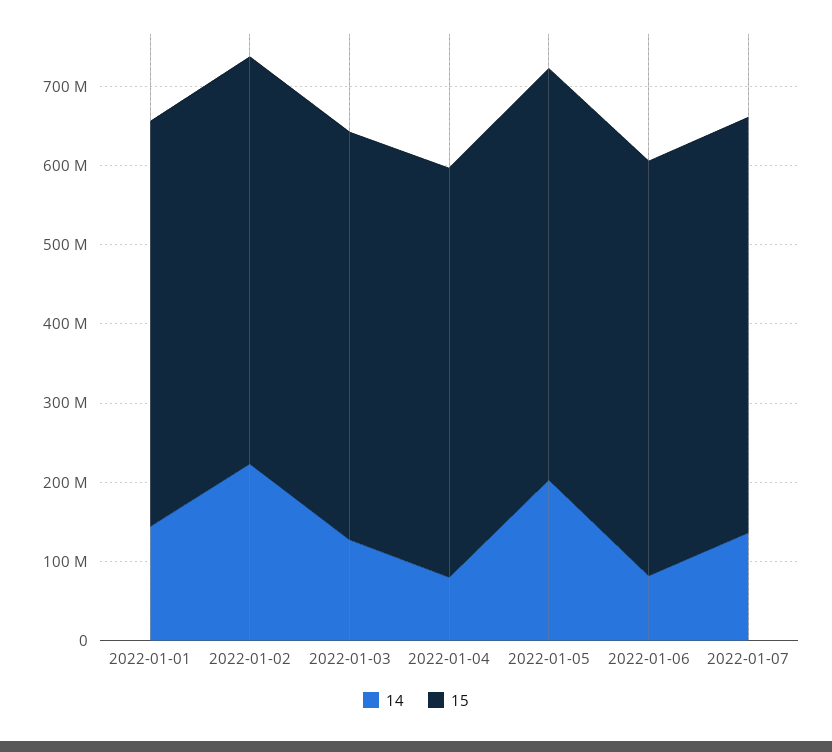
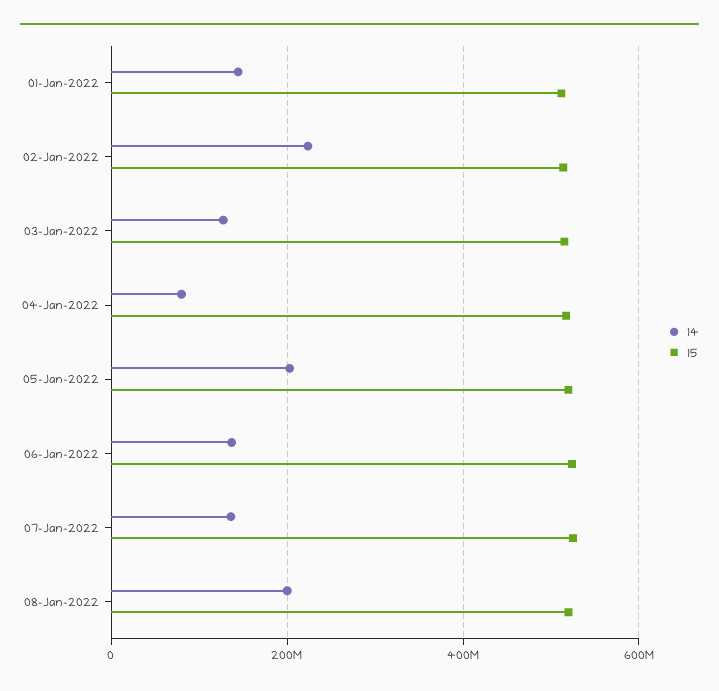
14, 2022-01-06: 80000000 -> 140000000
14, 08-Jan-2022: none -> 200000000
15, 08-Jan-2022: none -> 520000000

